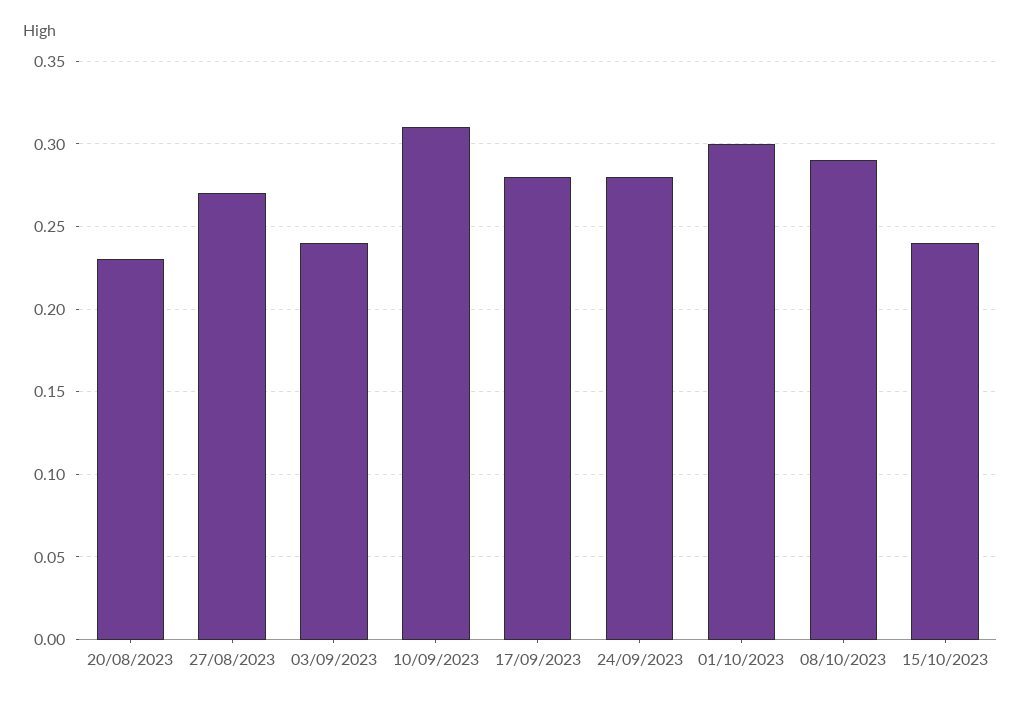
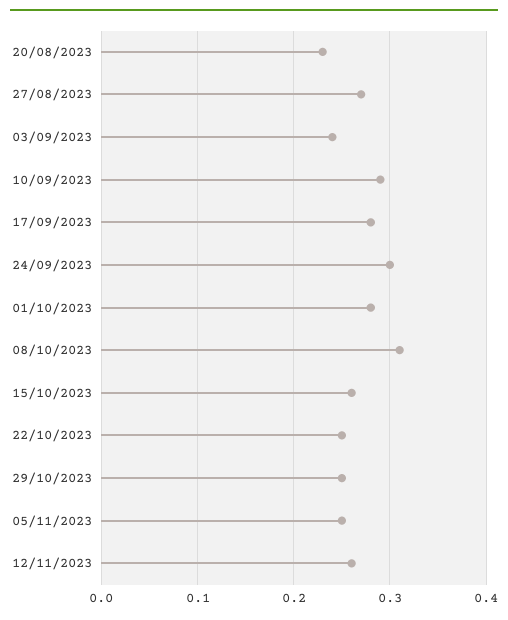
10/09/2023: 0.31 -> 0.29
24/09/2023: 0.28 -> 0.3
01/10/2023: 0.3 -> 0.28
08/10/2023: 0.29 -> 0.31
15/10/2023: 0.24 -> 0.26
22/10/2023: none -> 0.25
29/10/2023: none -> 0.25
05/11/2023: none -> 0.25
12/11/2023: none -> 0.26

